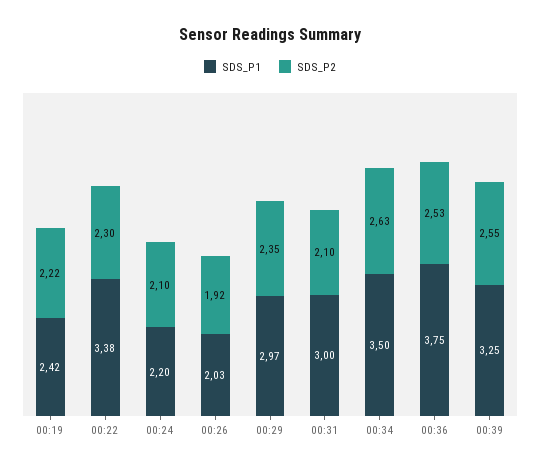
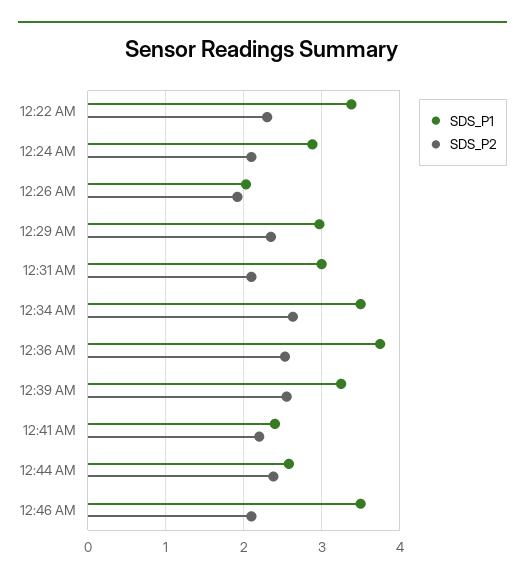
SDS_P1, 00:19: 2.42 -> none
SDS_P2, 00:19: 2.22 -> none
SDS_P1, 00:24: 2.2 -> 2.9
SDS_P1, 12:41 AM: none -> 2.4
SDS_P2, 12:41 AM: none -> 2.2
SDS_P1, 12:44 AM: none -> 2.6
SDS_P2, 12:44 AM: none -> 2.4
SDS_P1, 12:46 AM: none -> 3.5
SDS_P2, 12:46 AM: none -> 2.1

